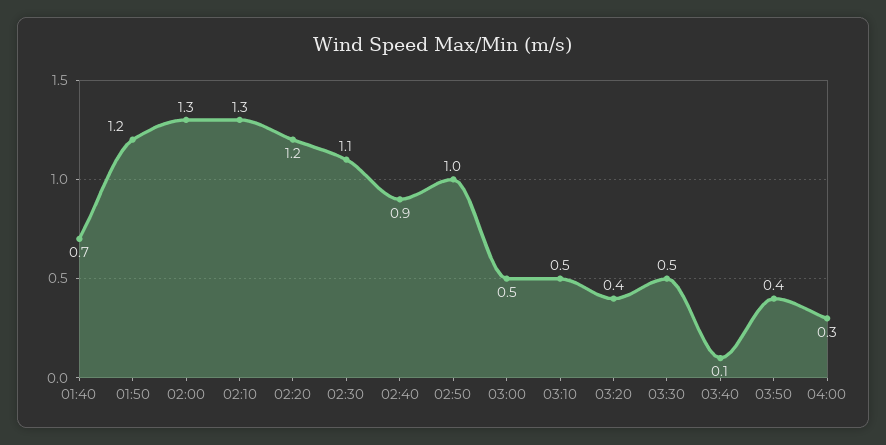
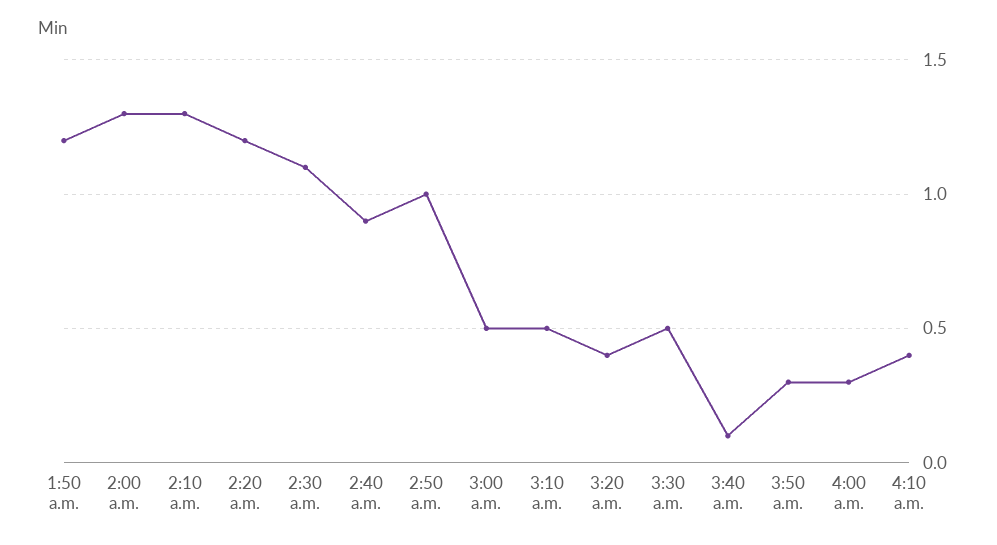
01:40: 0.7 -> none
03:50: 0.4 -> 0.3
4:10 a.m.: none -> 0.4

